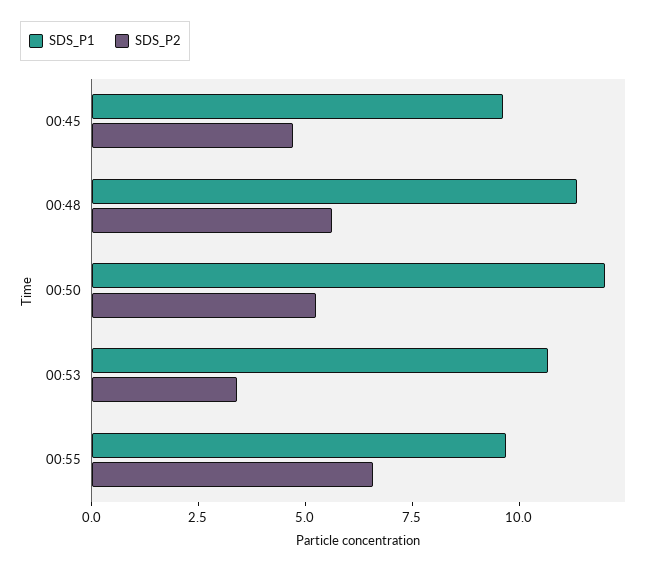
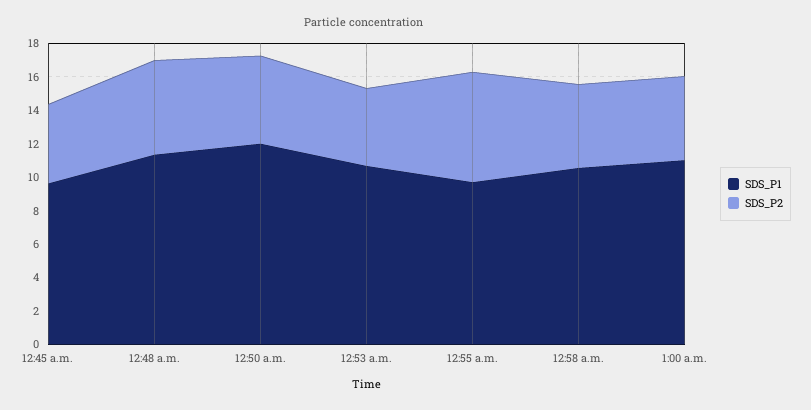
SDS_P2, 00:53: 3.5 -> 4.5
SDS_P1, 12:58 a.m.: none -> 10.5
SDS_P2, 12:58 a.m.: none -> 5
SDS_P1, 1:00 a.m.: none -> 11
SDS_P2, 1:00 a.m.: none -> 5

